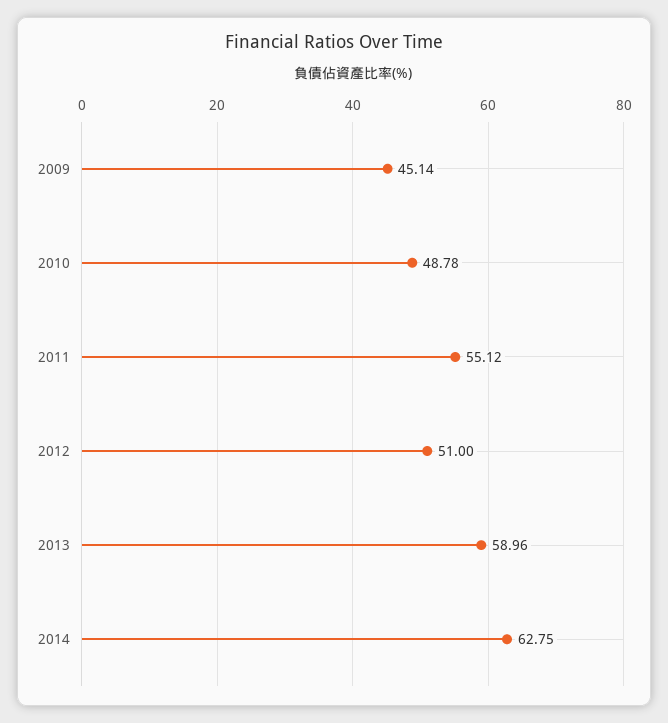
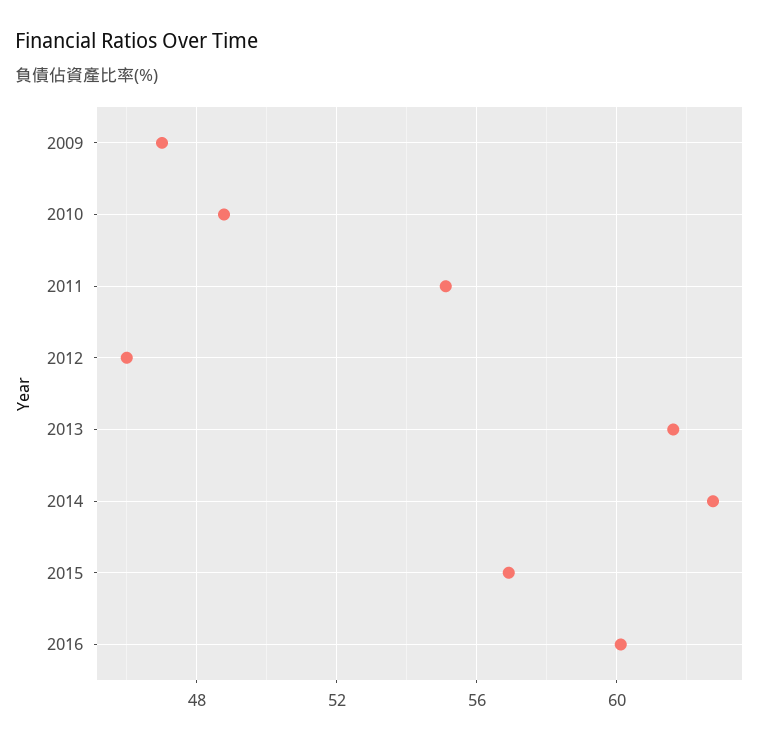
2009: 45.14 -> 47
2012: 51 -> 46
2013: 58.96 -> 61.5
2015: none -> 57
2016: none -> 60

